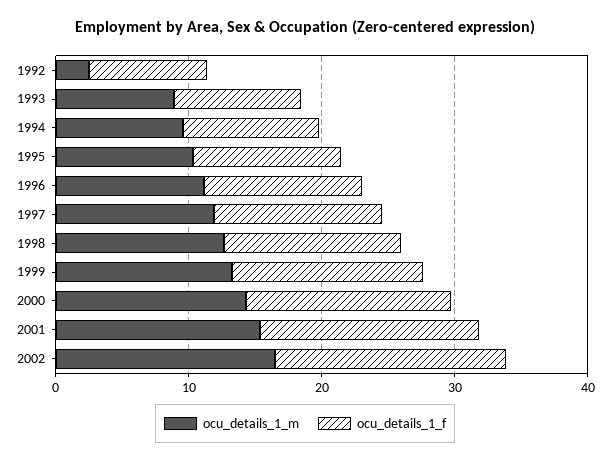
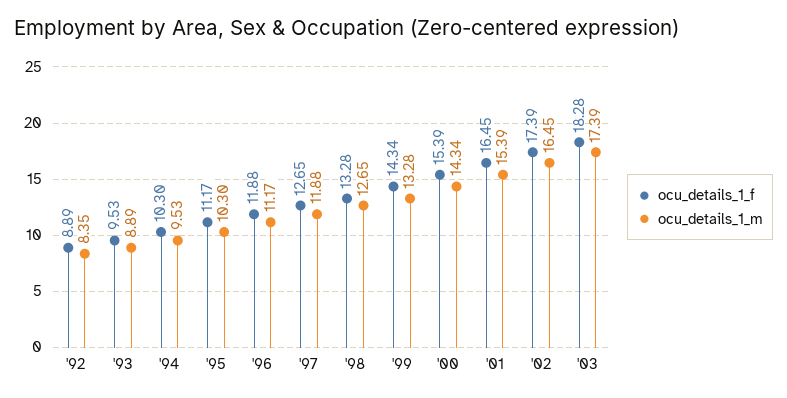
ocu_details_1_m, 1992: 2 -> 8.35
ocu_details_1_f, '03: none -> 18.28
ocu_details_1_m, '03: none -> 17.39

